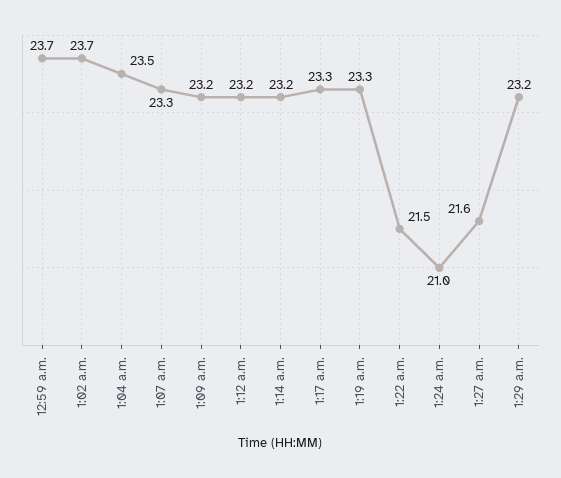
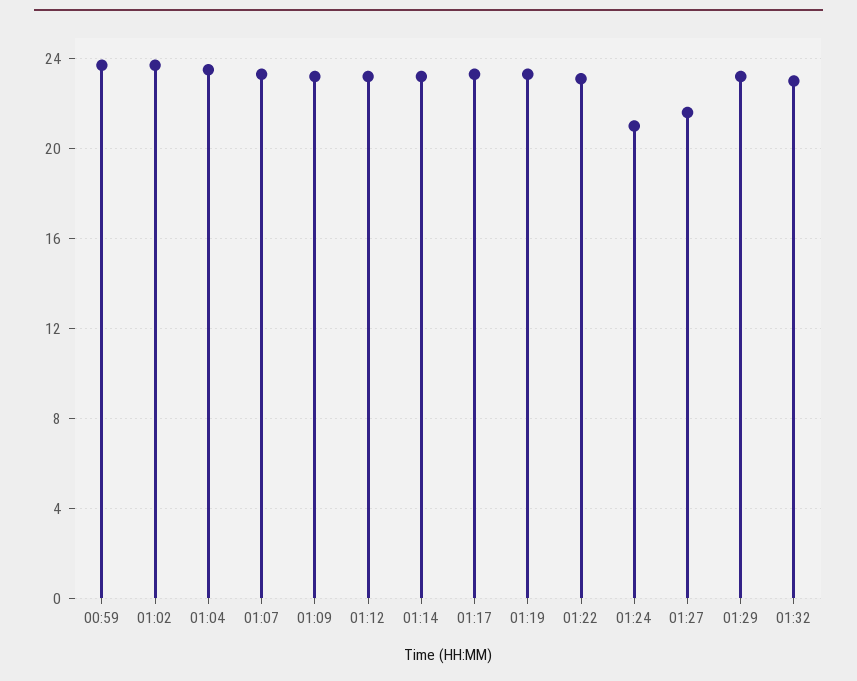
1:22 a.m.: 21.5 -> 23
01:32: none -> 23

